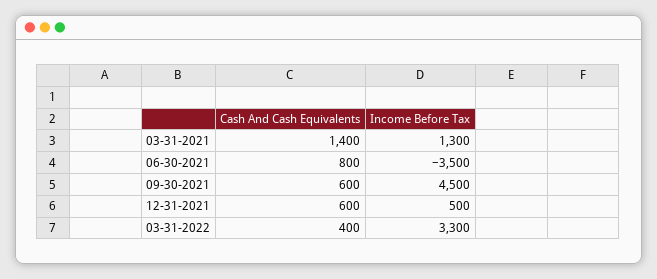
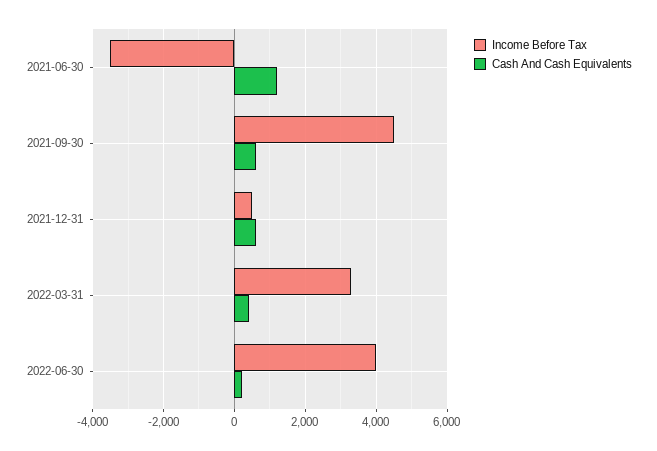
Cash And Cash Equivalents, 03-31-2021: 1400 -> none
Income Before Tax, 03-31-2021: 1300 -> none
Cash And Cash Equivalents, 06-30-2021: 800 -> 1200
Income Before Tax, 2022-06-30: none -> 4000
Cash And Cash Equivalents, 2022-06-30: none -> 200

